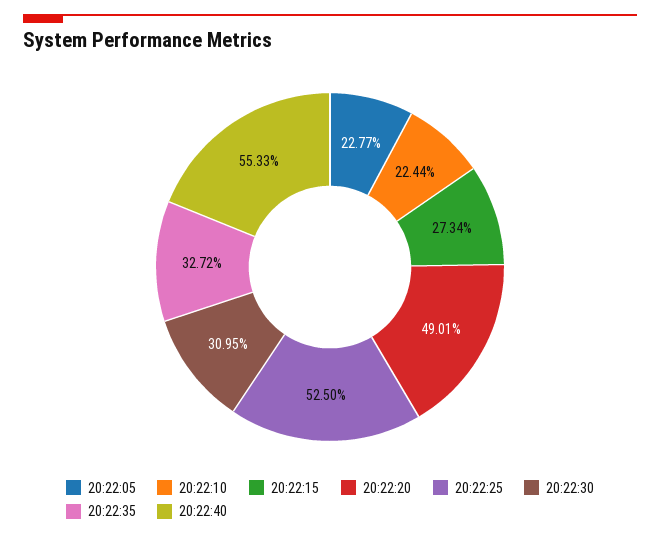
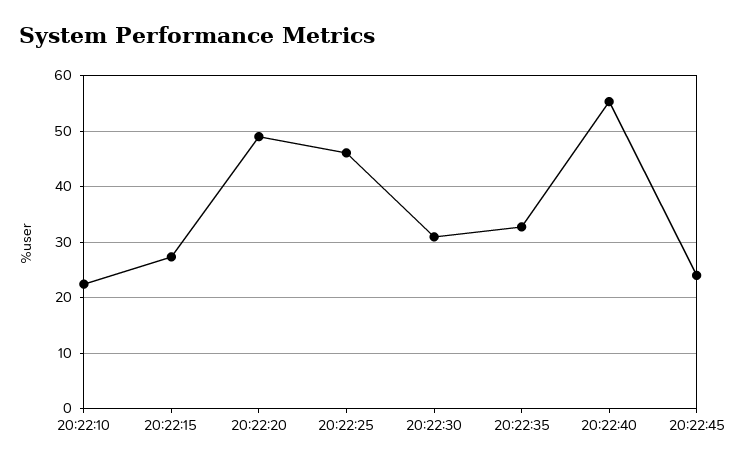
20:22:05: 22.77 -> none
20:22:25: 52.5 -> 46
20:22:45: none -> 24

